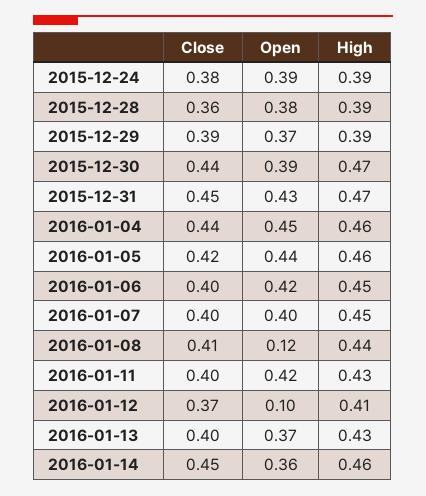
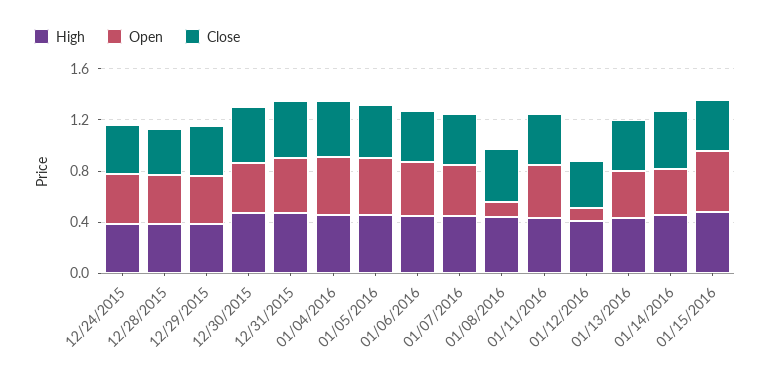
High, 01/15/2016: none -> 0.5
Open, 01/15/2016: none -> 0.5
Close, 01/15/2016: none -> 0.4

